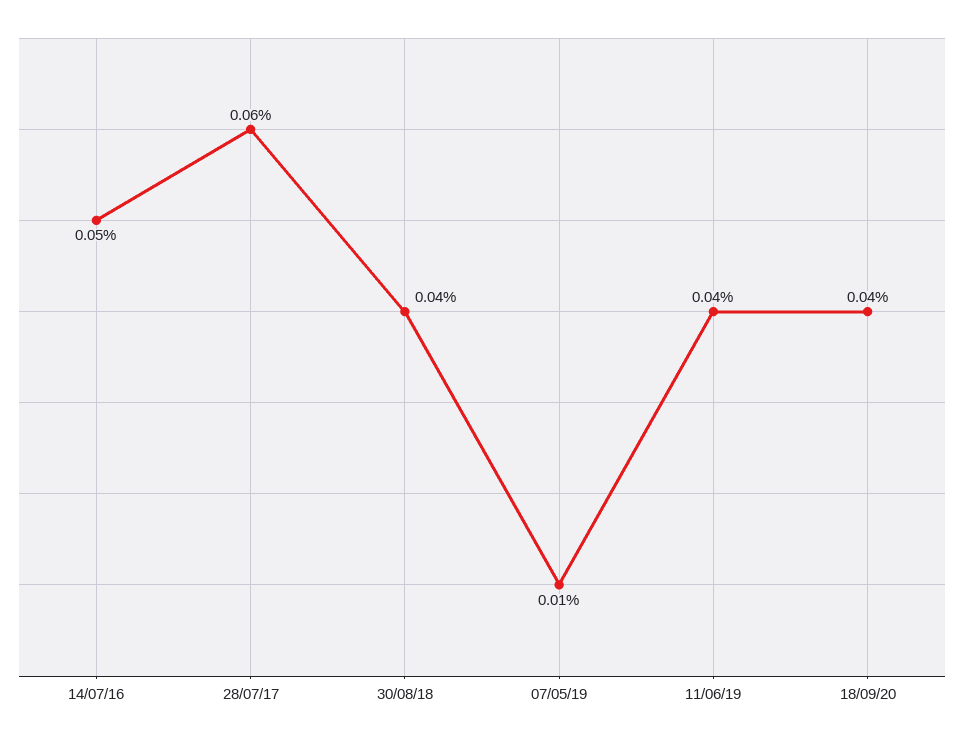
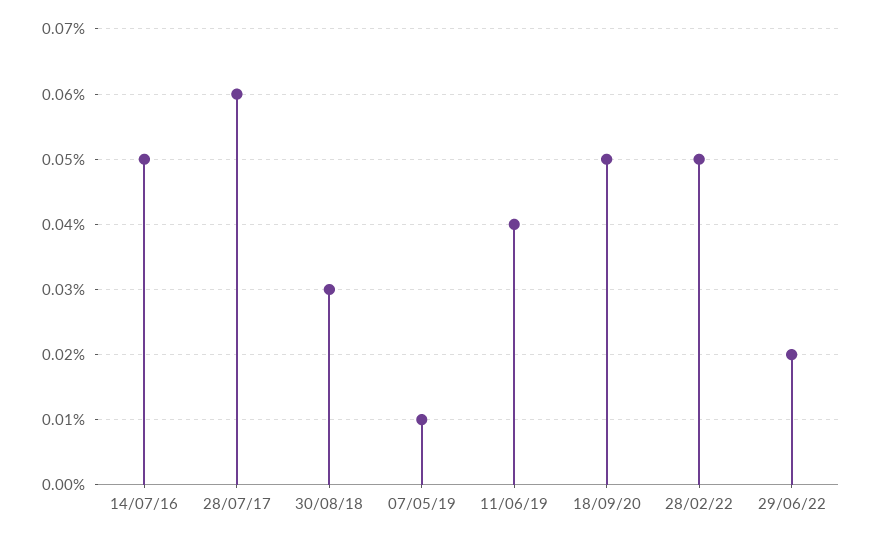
30/08/18: 0.04 -> 0.03
18/09/20: 0.04 -> 0.05
28/02/22: none -> 0.05
29/06/22: none -> 0.02

